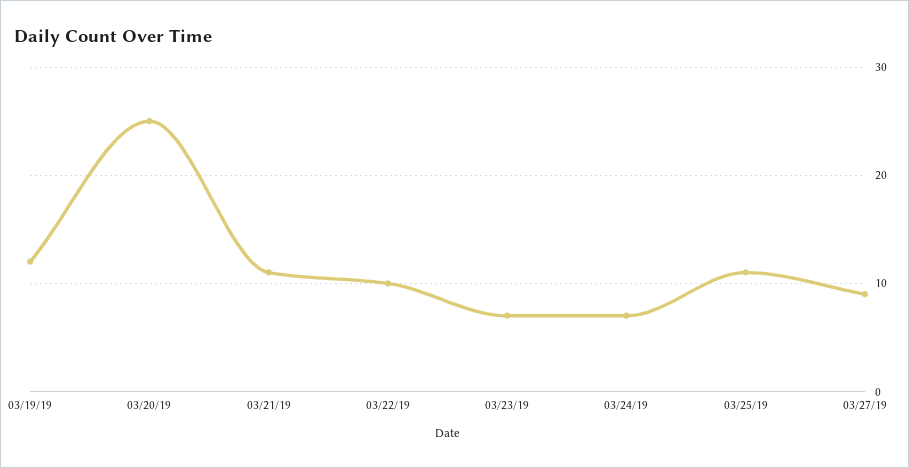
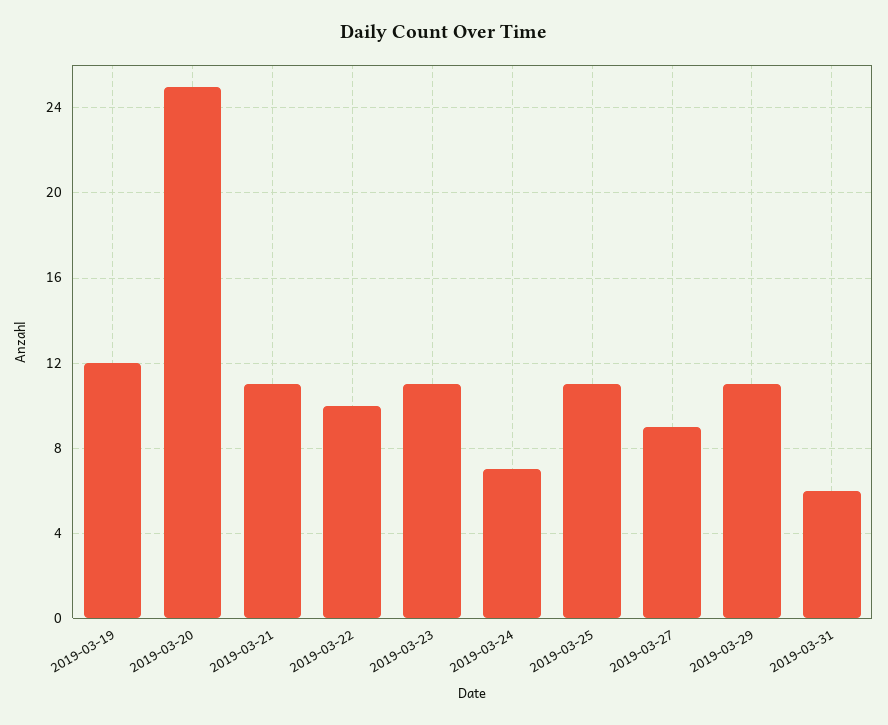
03/23/19: 7 -> 11
2019-03-29: none -> 11
2019-03-31: none -> 6

